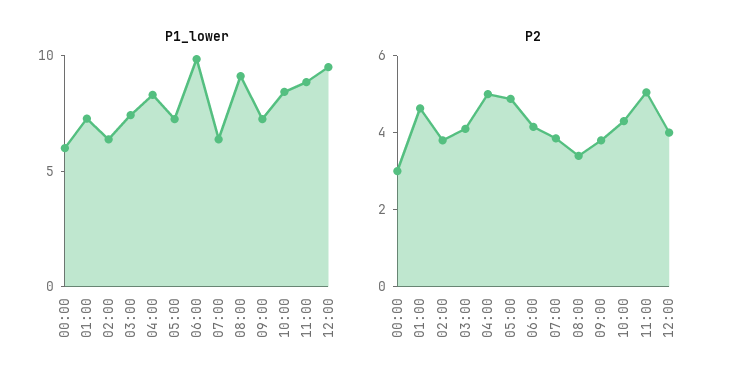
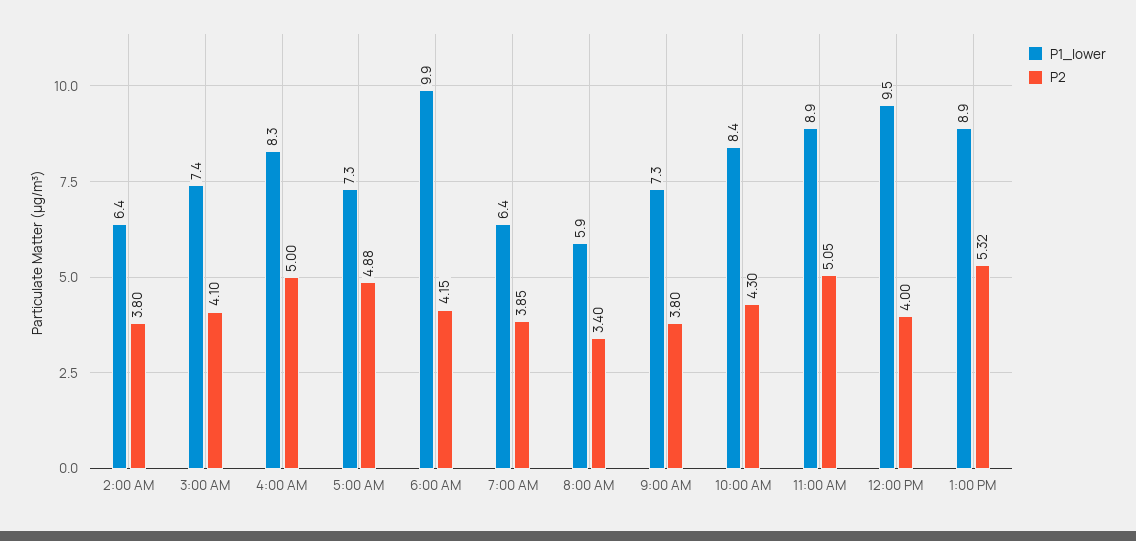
P1_lower, 00:00: 6 -> none
P1_lower, 01:00: 7 -> none
P1_lower, 08:00: 9 -> 5.9
P2, 00:00: 3 -> none
P2, 01:00: 4.5 -> none
P1_lower, 1:00 PM: none -> 8.9
P2, 1:00 PM: none -> 5.32

